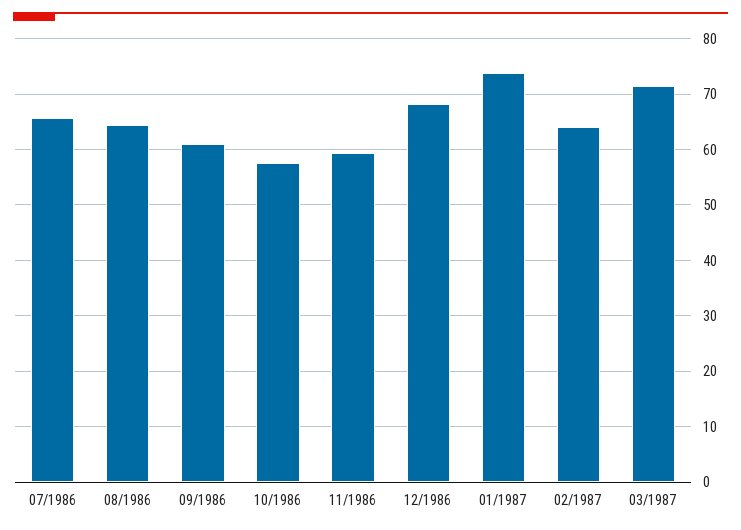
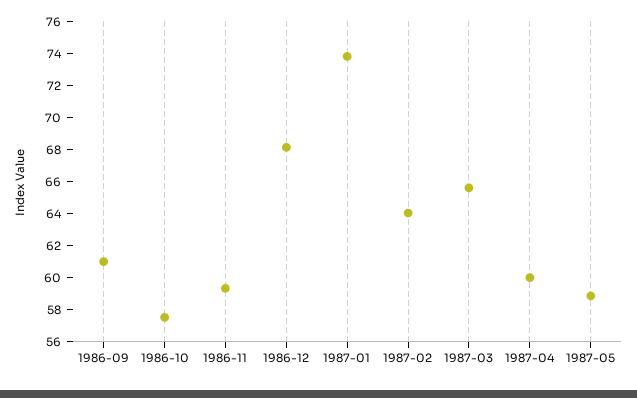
07/1986: 66 -> none
08/1986: 64 -> none
03/1987: 72 -> 65.5
1987-04: none -> 60
1987-05: none -> 59

